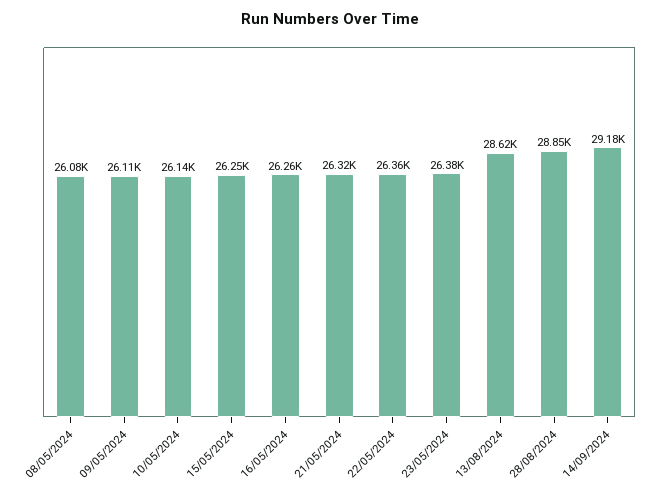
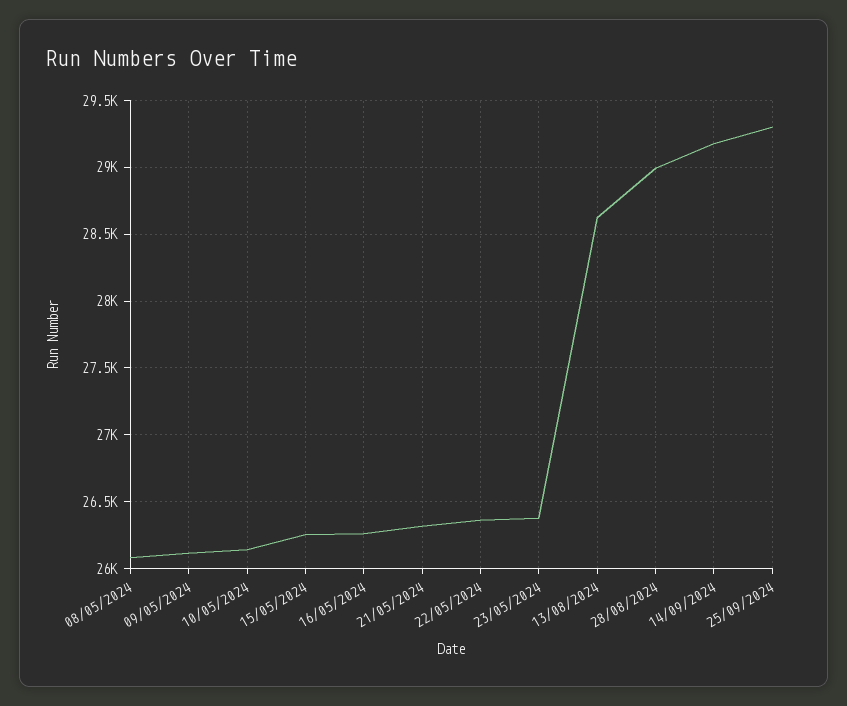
28/08/2024: 28850 -> 29000
25/09/2024: none -> 29300

